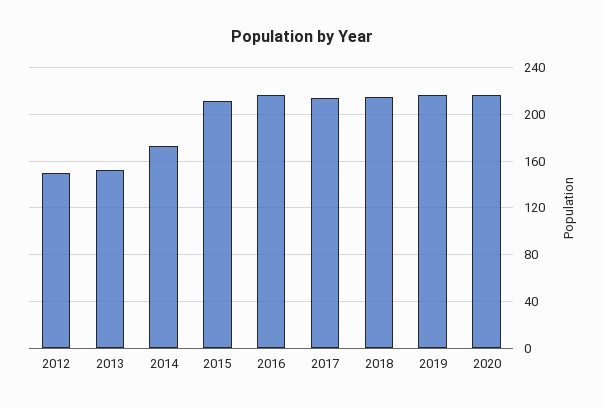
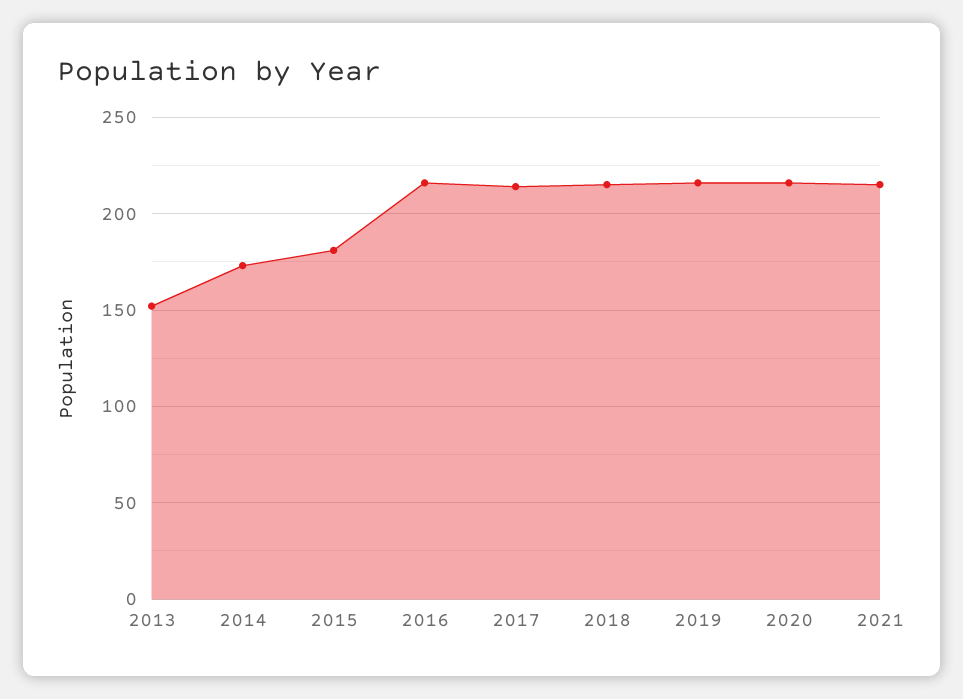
2012: 150 -> none
2015: 210 -> 180
2021: none -> 215

